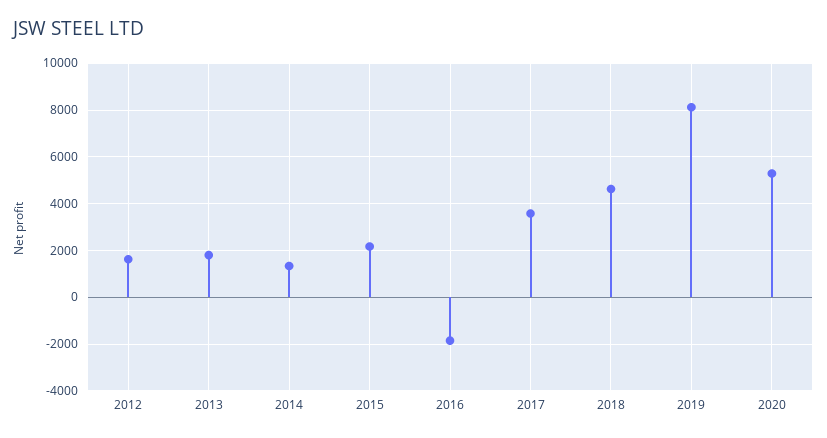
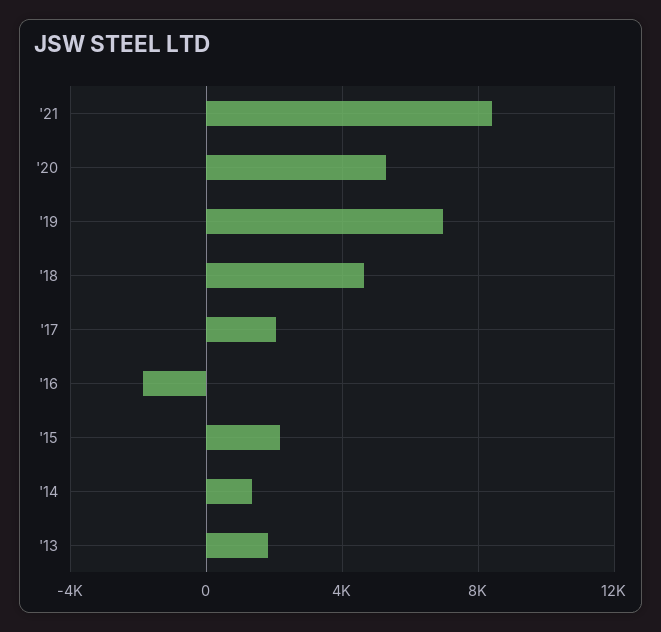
2012: 1500 -> none
2017: 3500 -> 2000
2019: 8000 -> 7000
'21: none -> 8500

